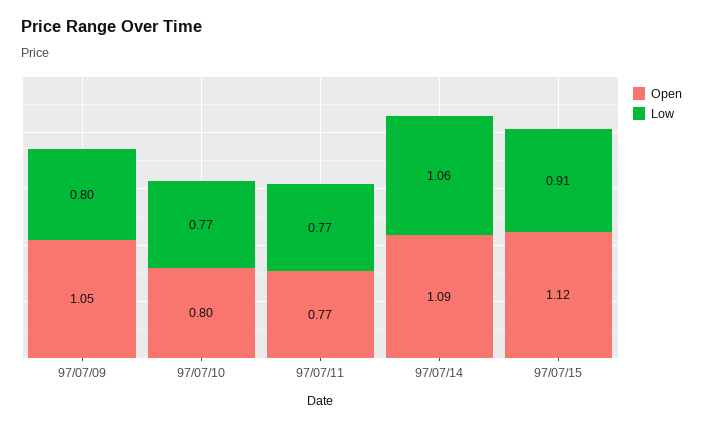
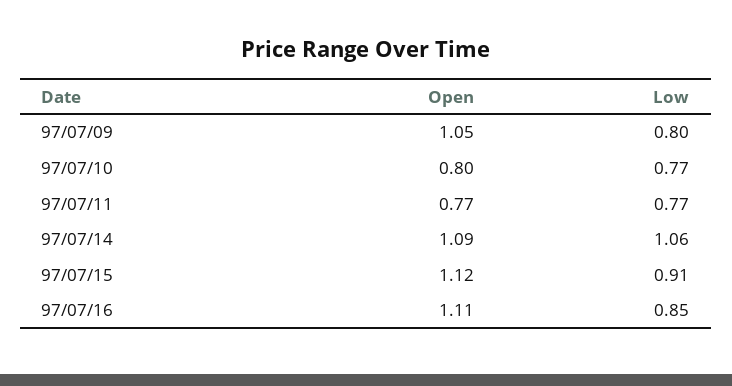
Open, 97/07/16: none -> 1.11
Low, 97/07/16: none -> 0.85

